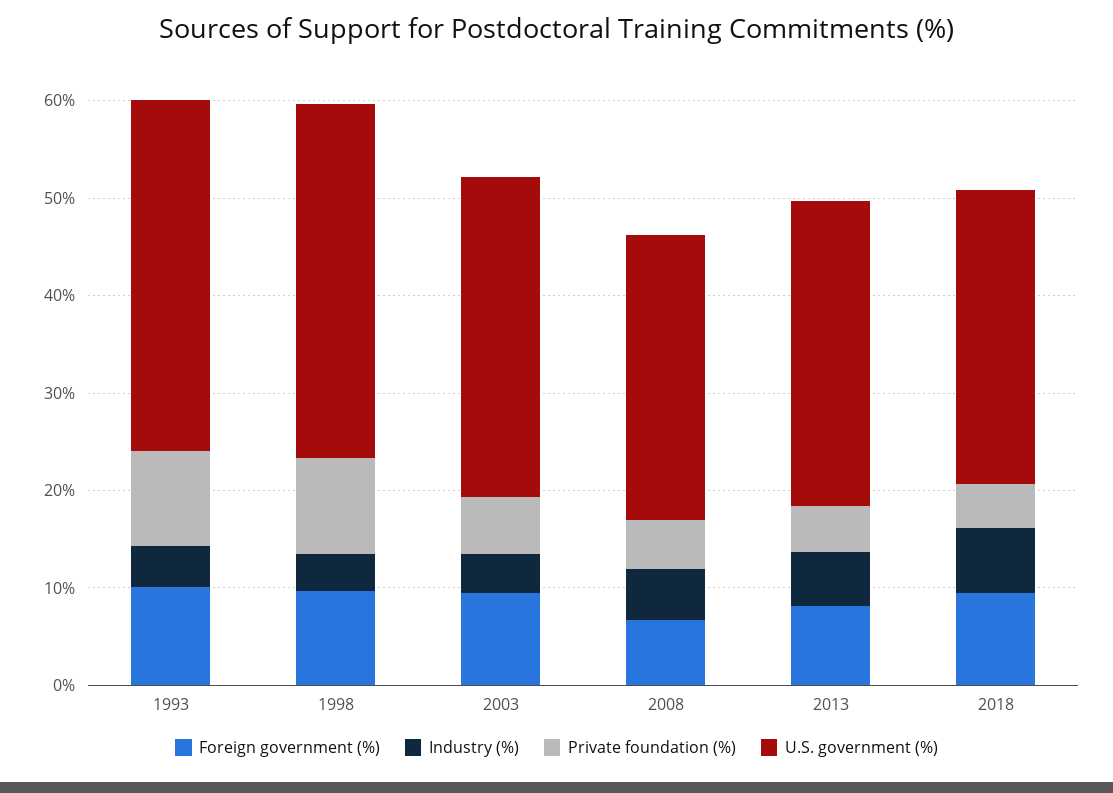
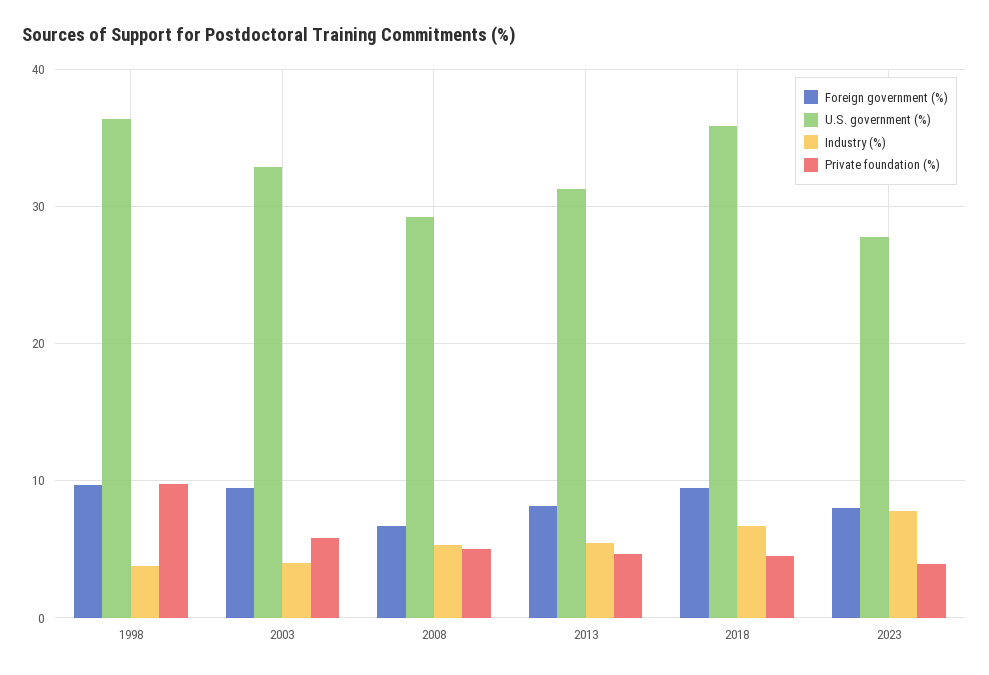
Foreign government (%), 1993: 10 -> none
Industry (%), 1993: 4 -> none
Private foundation (%), 1993: 10 -> none
U.S. government (%), 1993: 36 -> none
U.S. government (%), 2018: 30 -> 36
Foreign government (%), 2023: none -> 8
U.S. government (%), 2023: none -> 28
Industry (%), 2023: none -> 8
Private foundation (%), 2023: none -> 4

